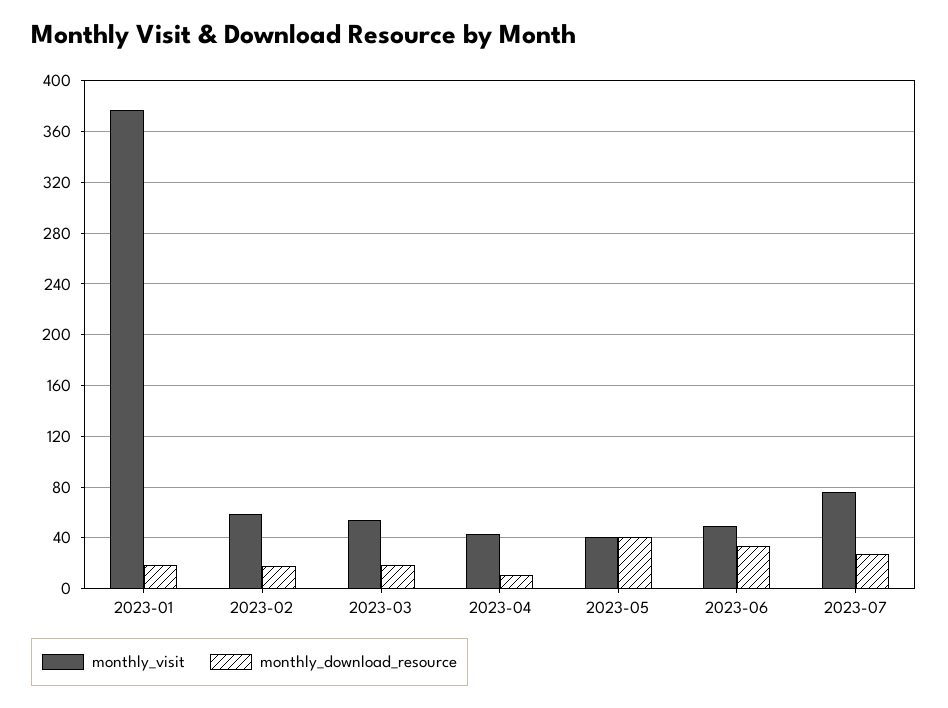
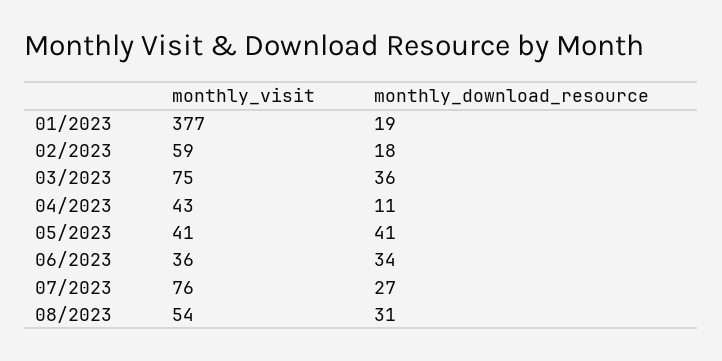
monthly_visit, 2023-03: 55 -> 75
monthly_download_resource, 2023-03: 20 -> 36
monthly_visit, 2023-06: 50 -> 36
monthly_visit, 08/2023: none -> 54
monthly_download_resource, 08/2023: none -> 31

